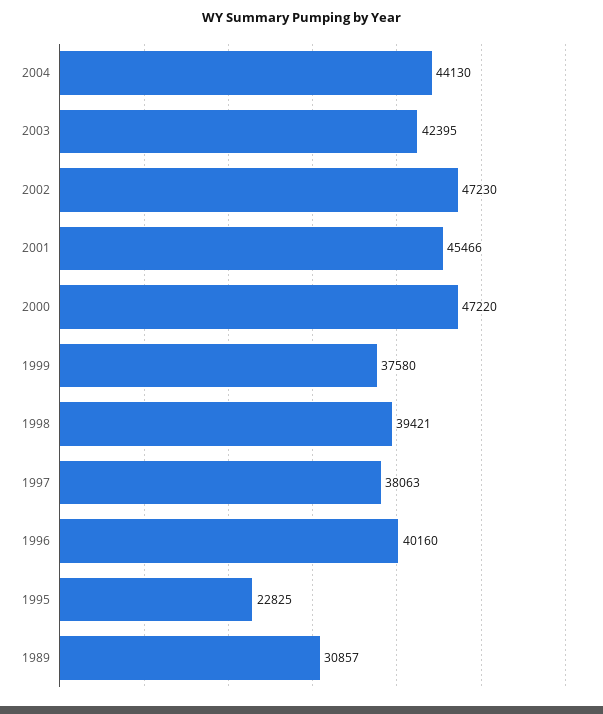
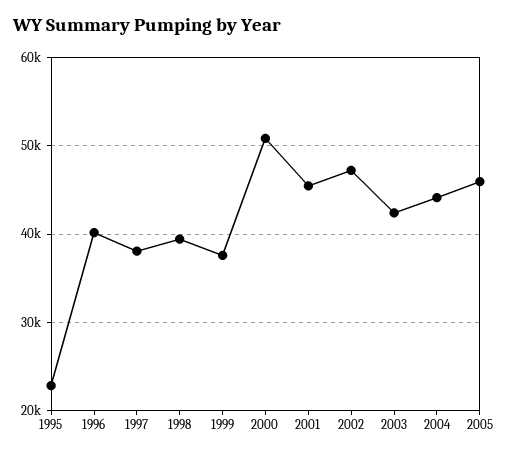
2000: 47220 -> 51000
1989: 30857 -> none
2005: none -> 46000

